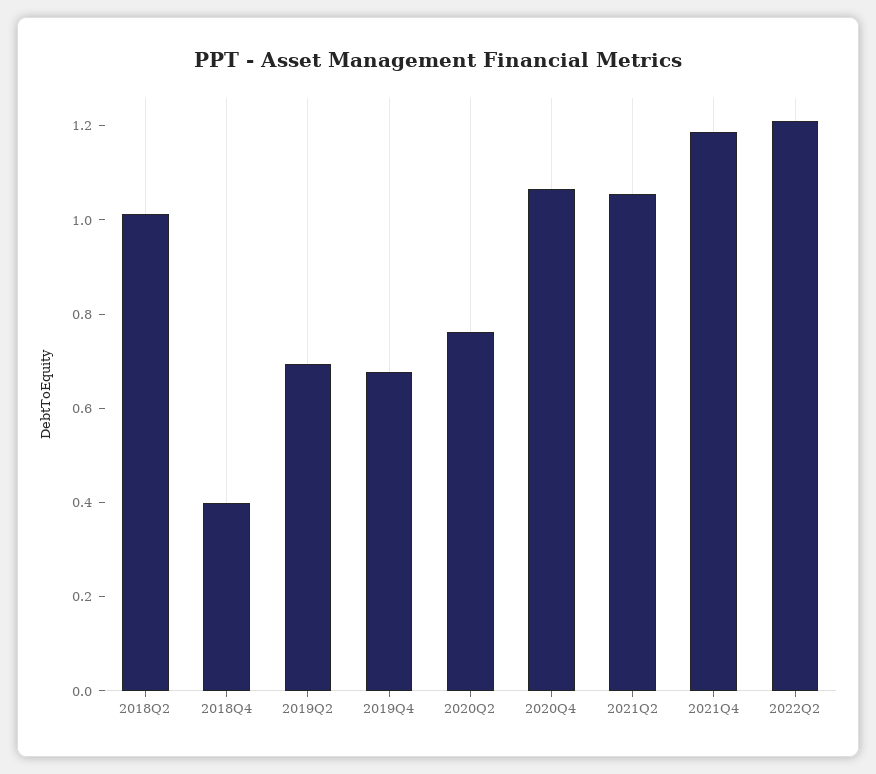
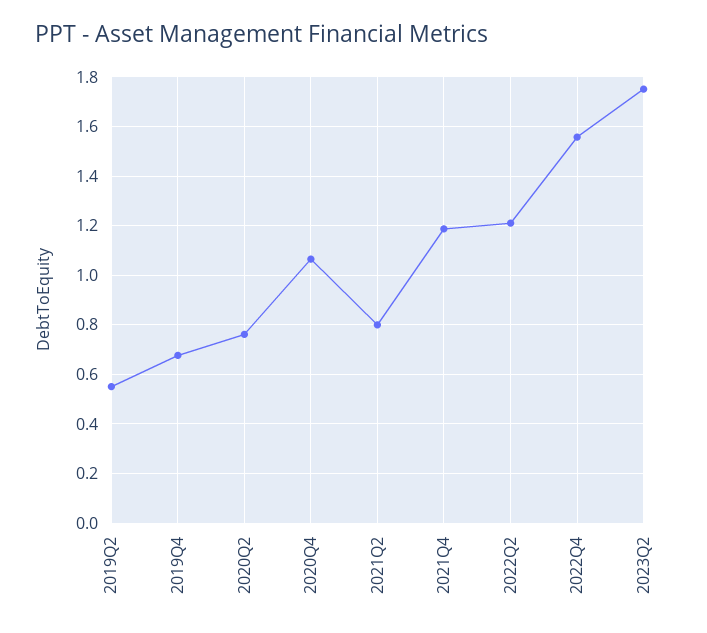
2018Q2: 1 -> none
2018Q4: 0.4 -> none
2019Q2: 0.7 -> 0.55
2021Q2: 1.05 -> 0.8
2022Q4: none -> 1.55
2023Q2: none -> 1.75

